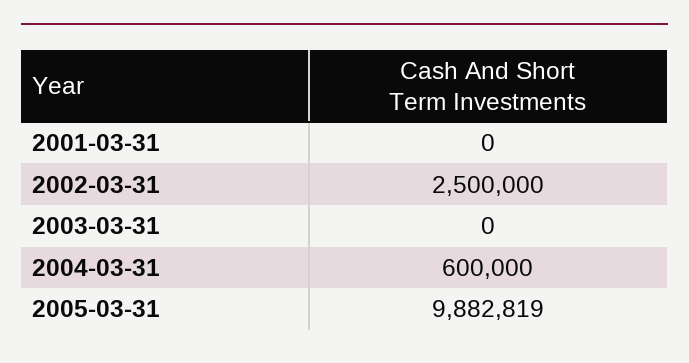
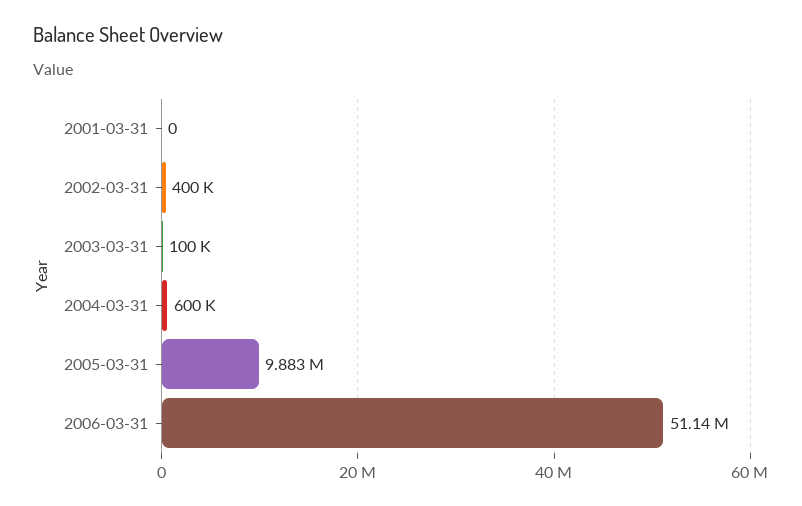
2002-03-31: 2500000 -> 400000
2003-03-31: 0 -> 100000
2006-03-31: none -> 51140000

